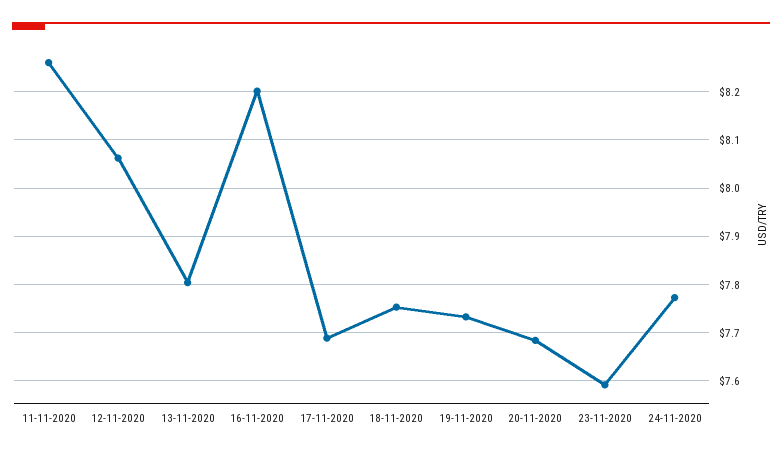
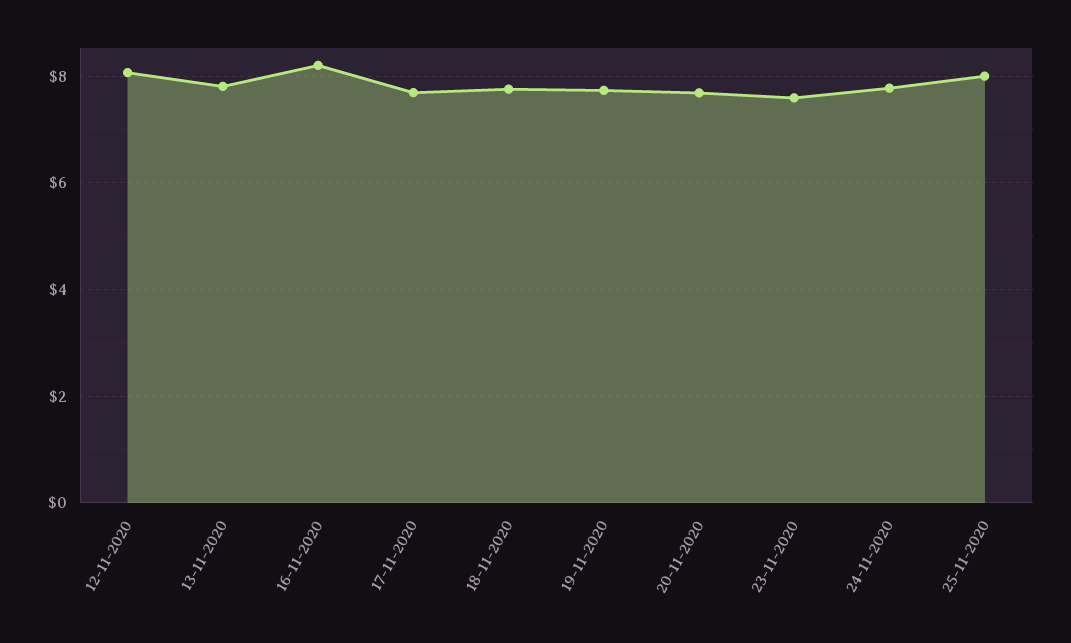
11-11-2020: 8.26 -> none
25-11-2020: none -> 8

